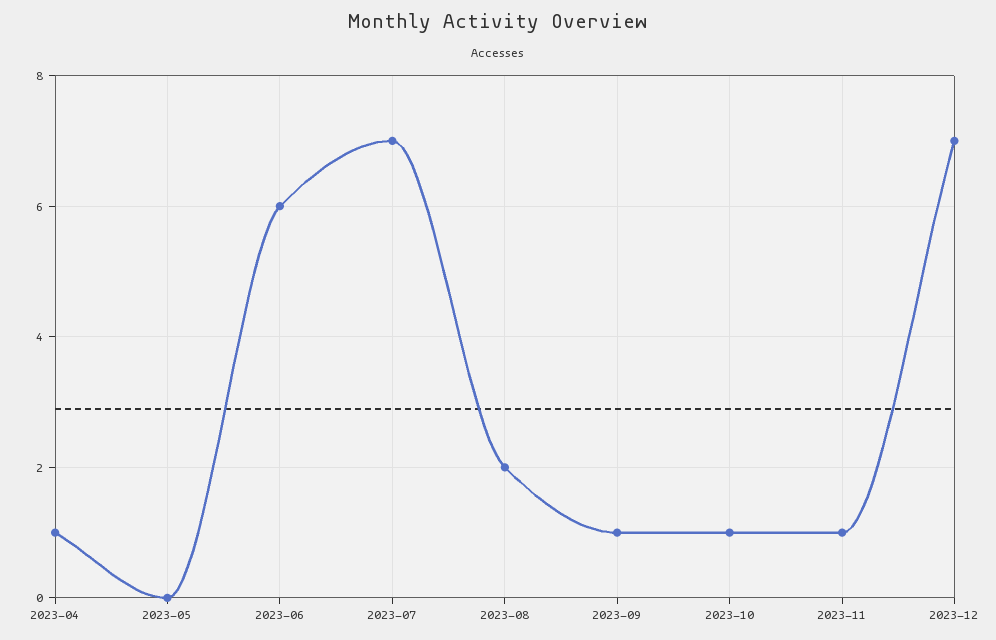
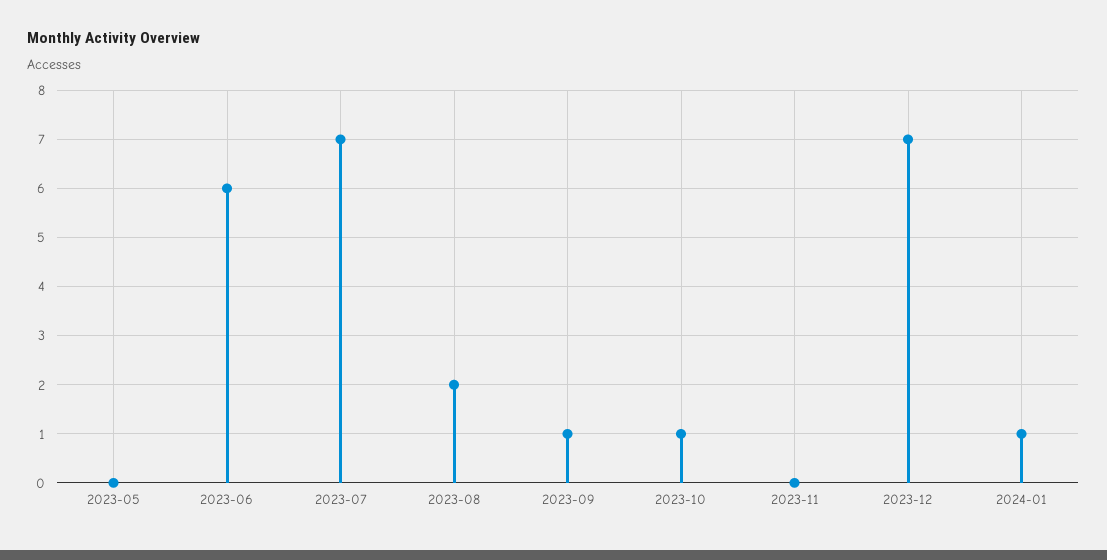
2023-04: 1 -> none
2023-11: 1 -> 0
2024-01: none -> 1

